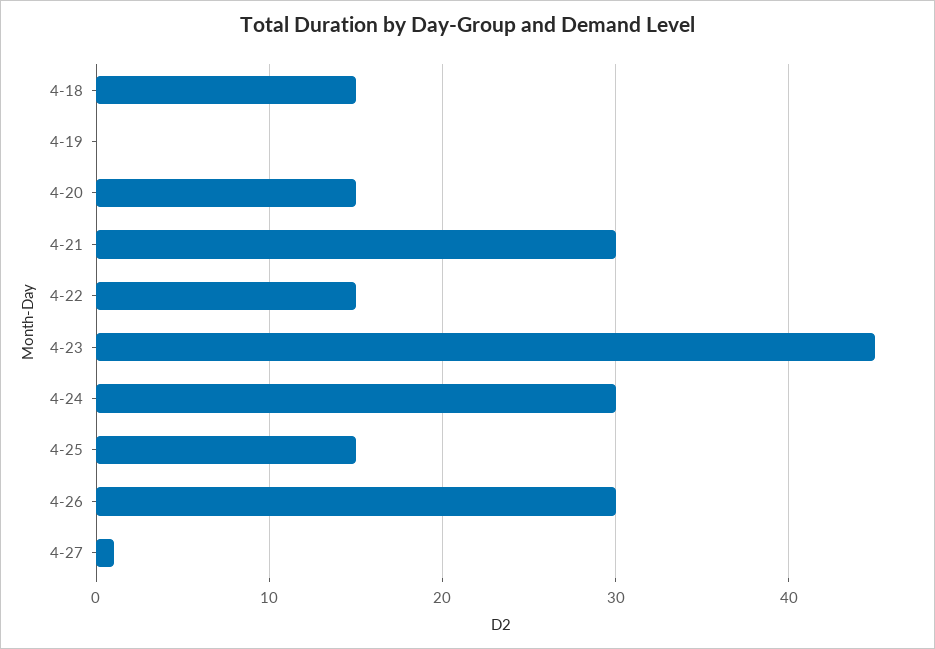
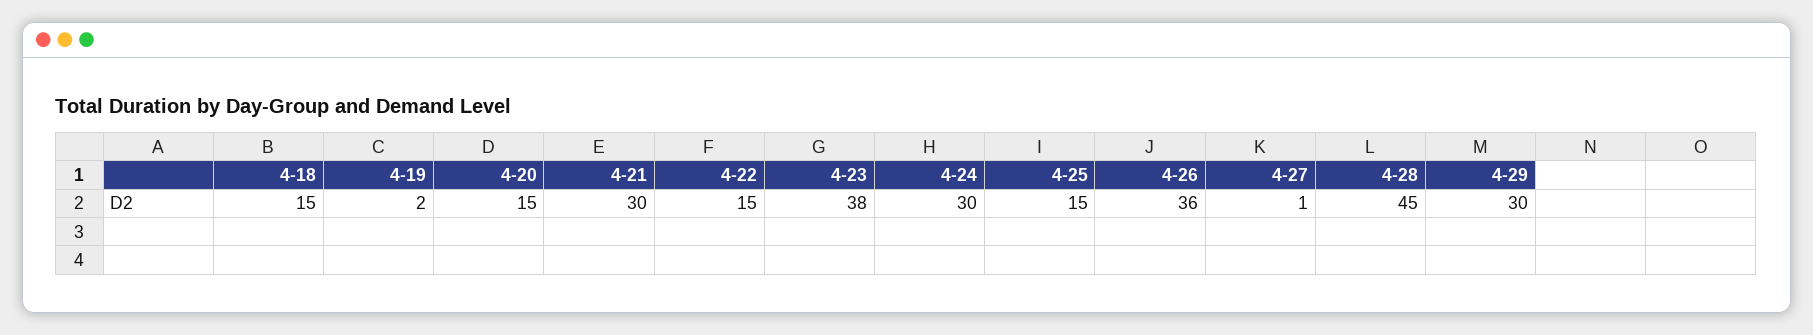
4-19: 0 -> 2
4-23: 45 -> 38
4-26: 30 -> 36
4-28: none -> 45
4-29: none -> 30

